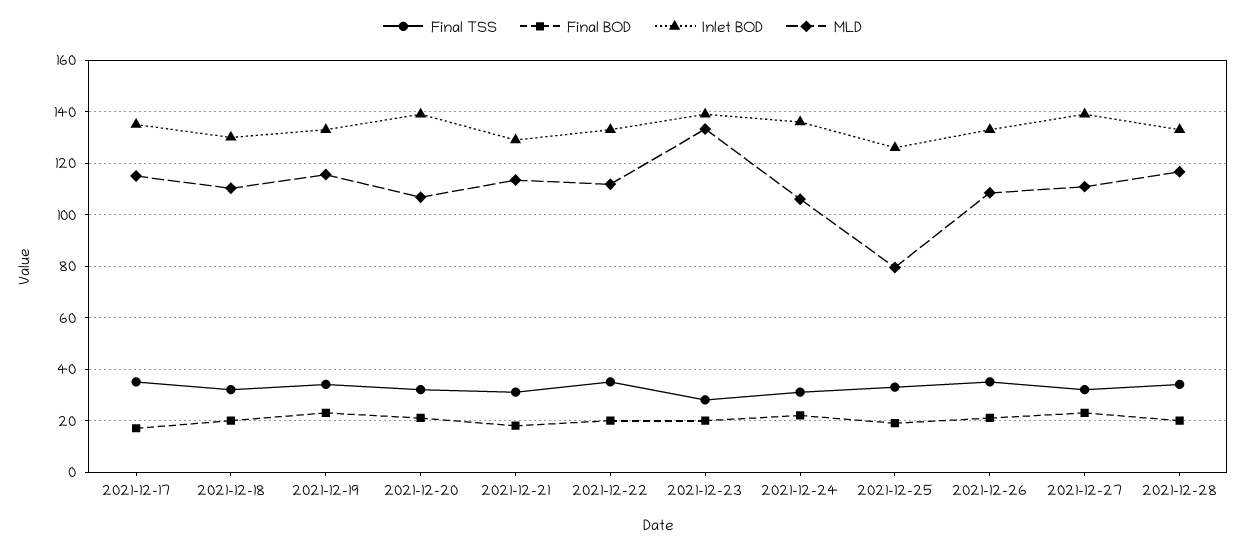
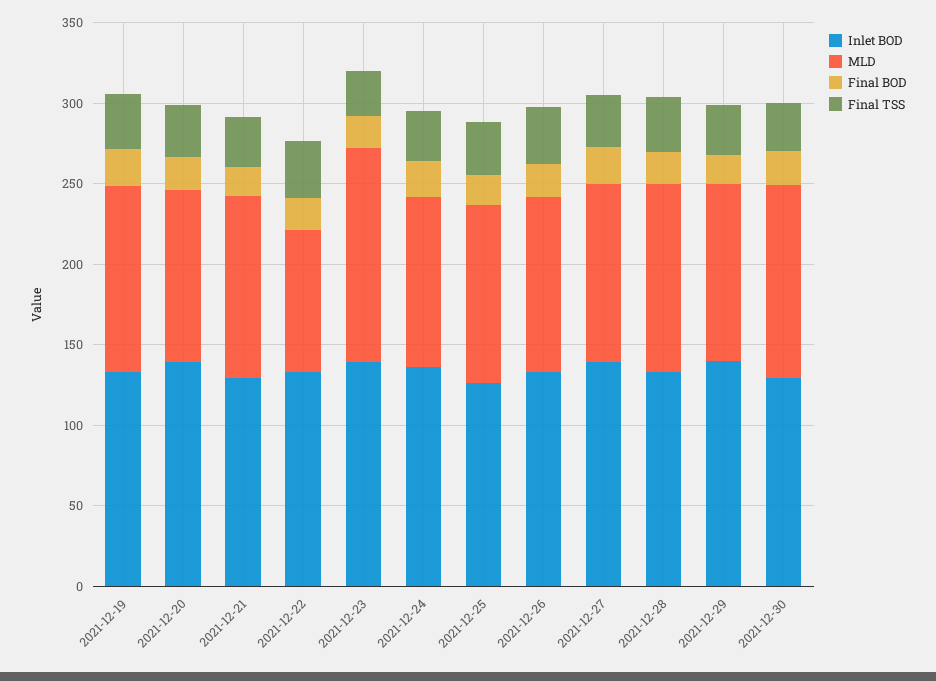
Final TSS, 2021-12-17: 35 -> none
Final BOD, 2021-12-17: 17.5 -> none
Inlet BOD, 2021-12-17: 135 -> none
MLD, 2021-12-17: 115 -> none
Final TSS, 2021-12-18: 32.5 -> none
Final BOD, 2021-12-18: 20 -> none
Inlet BOD, 2021-12-18: 130 -> none
MLD, 2021-12-18: 110 -> none
MLD, 2021-12-22: 112.5 -> 90
MLD, 2021-12-25: 80 -> 110
Inlet BOD, 2021-12-29: none -> 140
MLD, 2021-12-29: none -> 110
Final BOD, 2021-12-29: none -> 20
Final TSS, 2021-12-29: none -> 30
Inlet BOD, 2021-12-30: none -> 130
MLD, 2021-12-30: none -> 120
Final BOD, 2021-12-30: none -> 20
Final TSS, 2021-12-30: none -> 30

